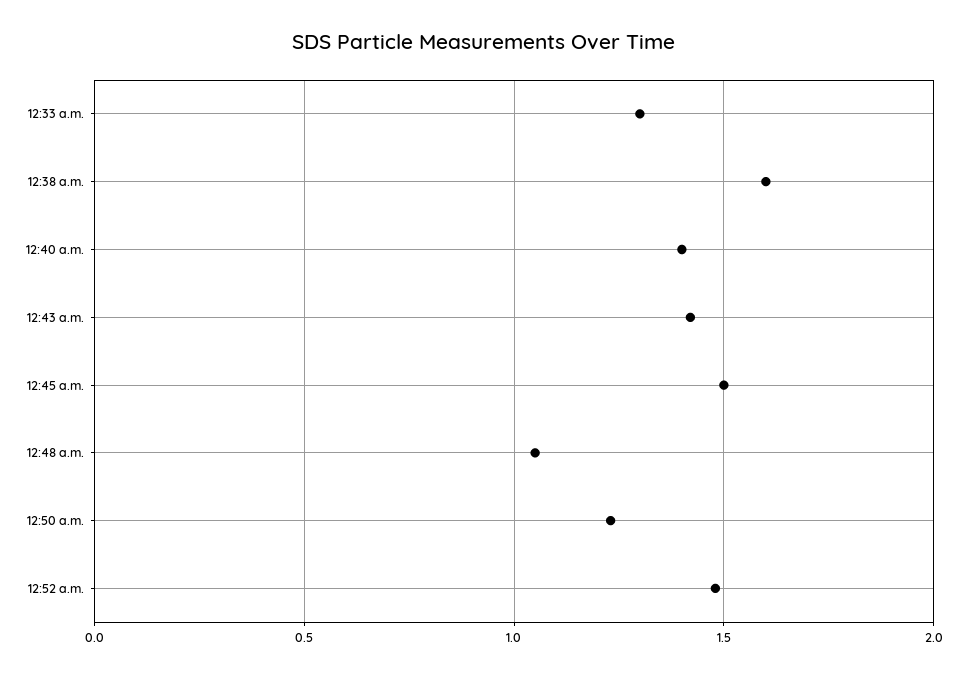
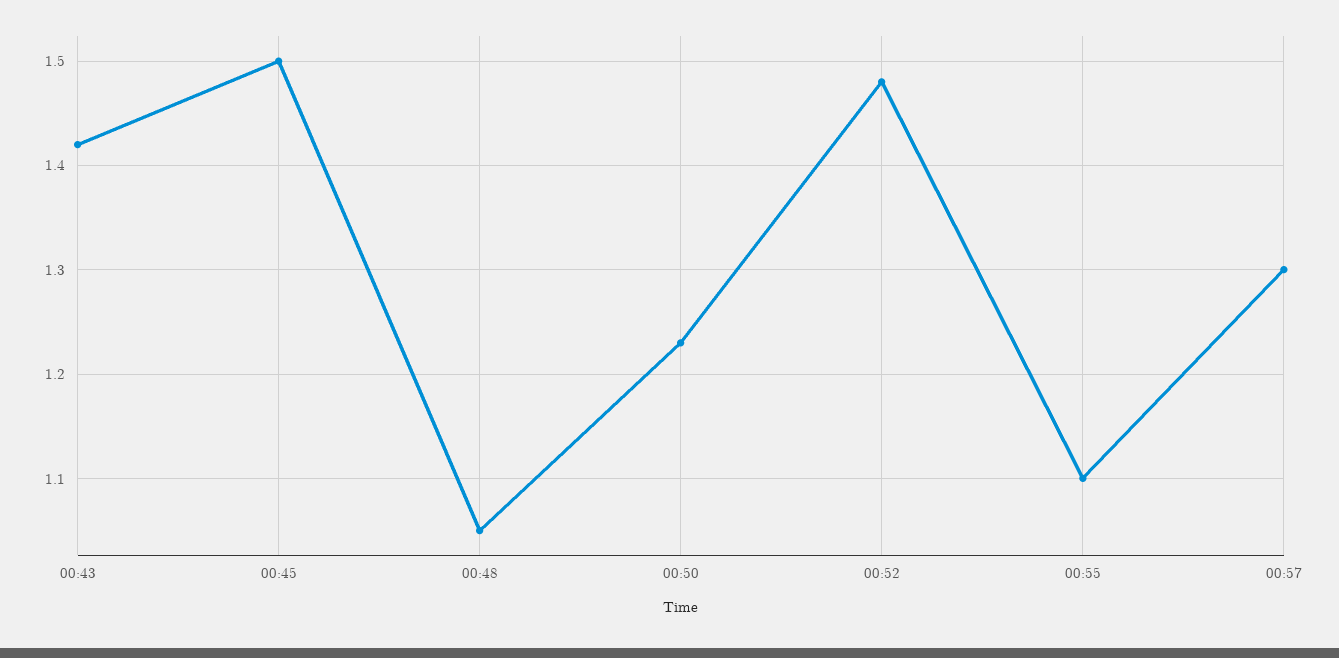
12:33 a.m.: 1.3 -> none
12:38 a.m.: 1.6 -> none
12:40 a.m.: 1.4 -> none
00:55: none -> 1.1
00:57: none -> 1.3

